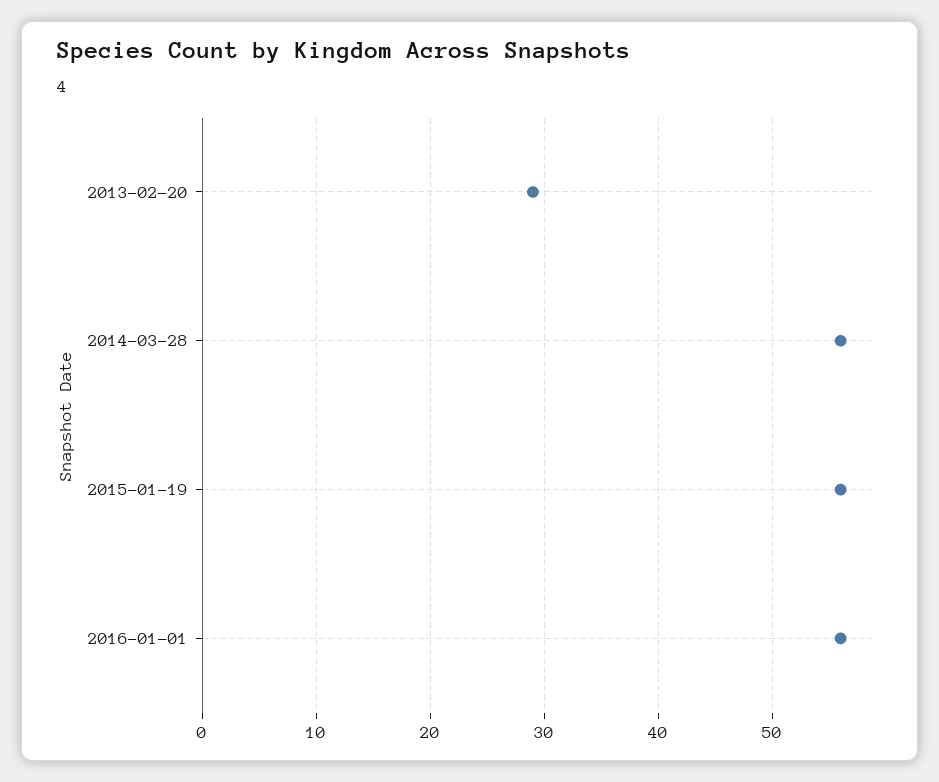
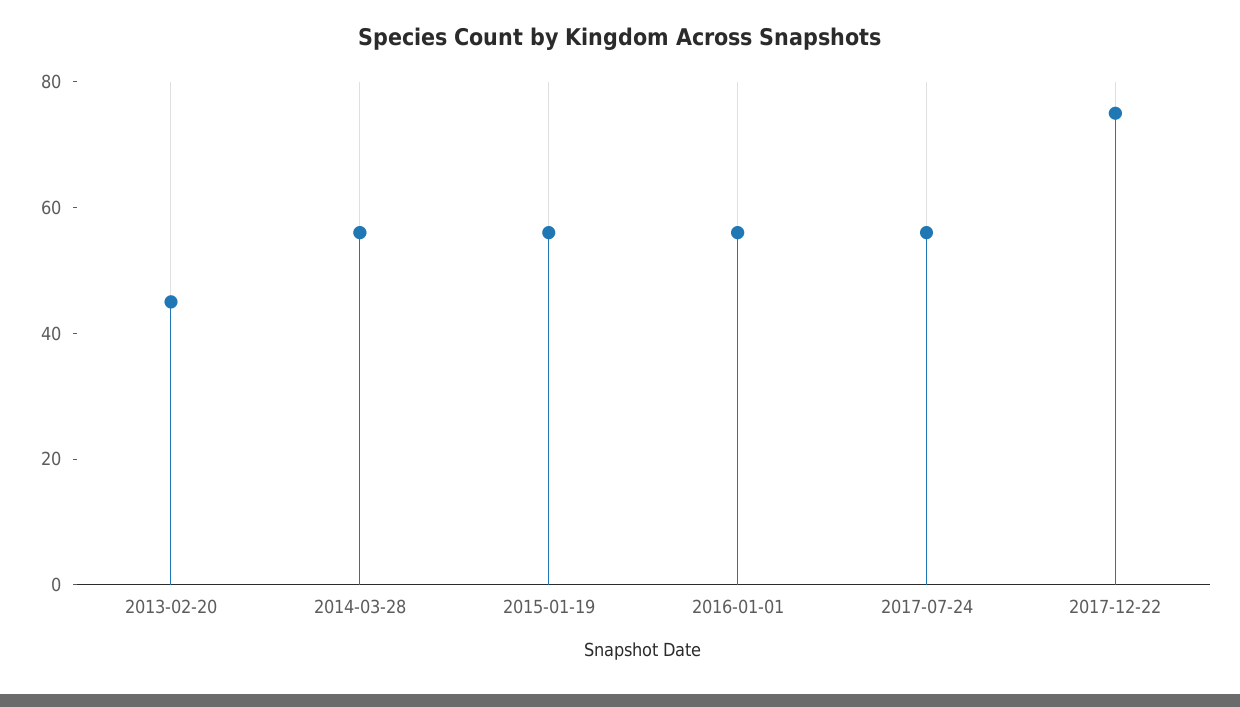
2013-02-20: 29 -> 45
2017-07-24: none -> 55
2017-12-22: none -> 75

